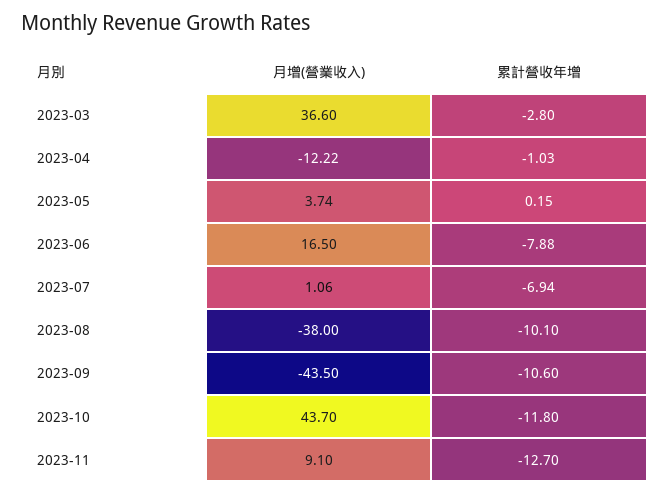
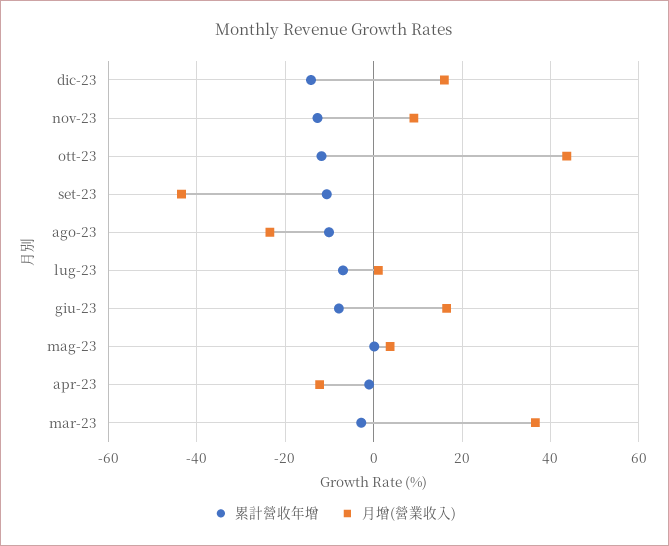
月增(營業收入), 2023-08: -38 -> -24
累計營收年增, dic-23: none -> -14
月增(營業收入), dic-23: none -> 16

